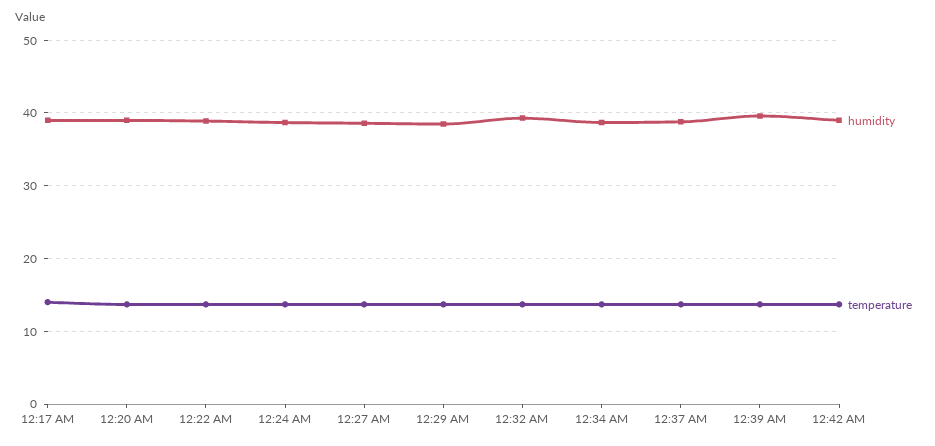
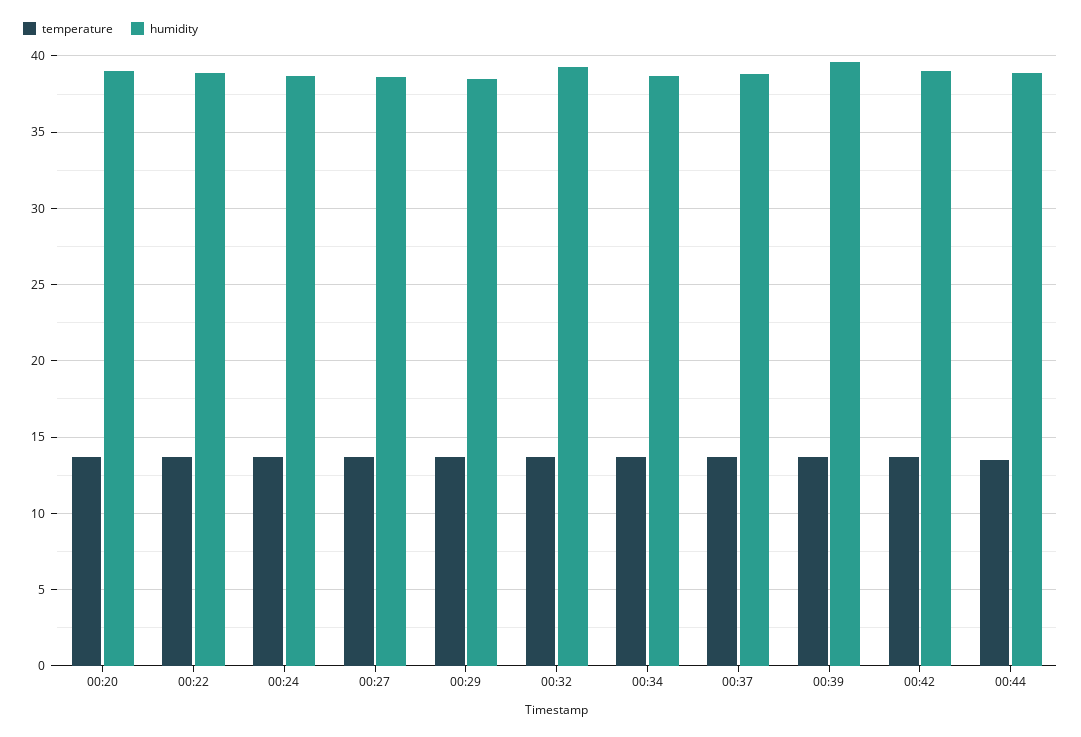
humidity, 12:17 AM: 39 -> none
temperature, 12:17 AM: 14 -> none
temperature, 00:44: none -> 13.5
humidity, 00:44: none -> 39

